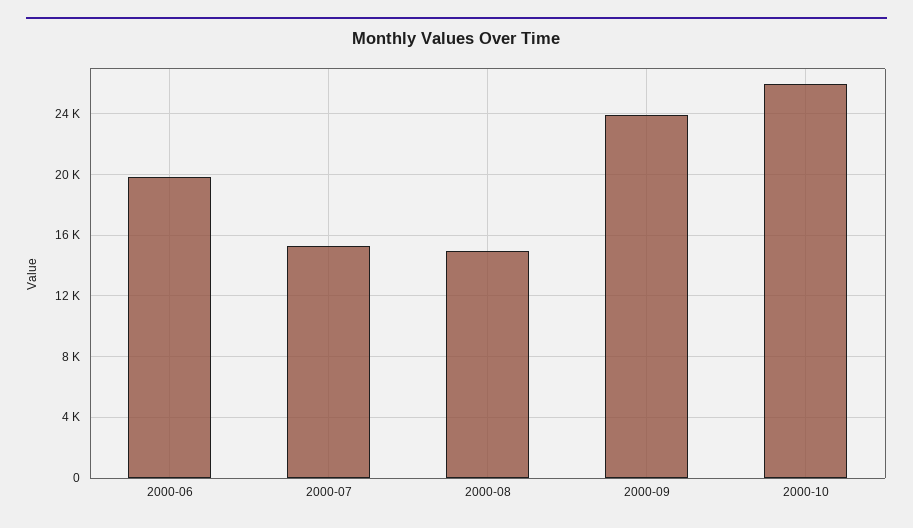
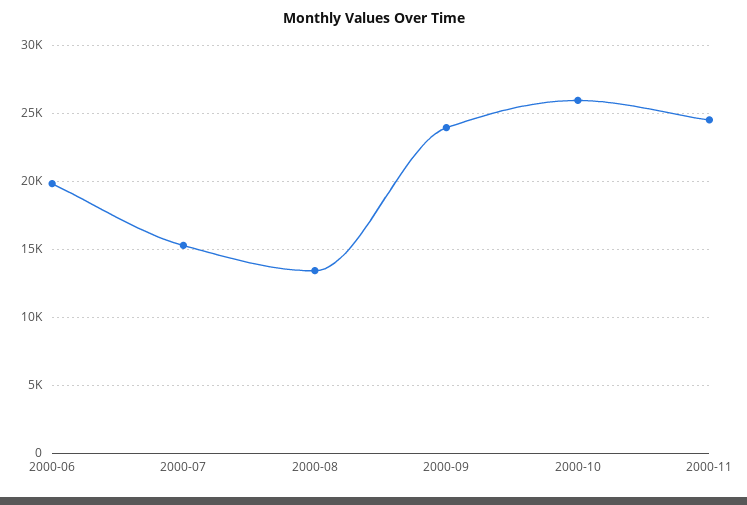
2000-08: 15000 -> 13500
2000-11: none -> 24500

